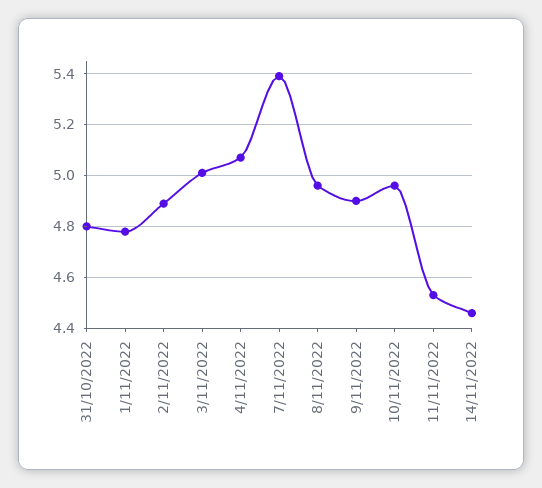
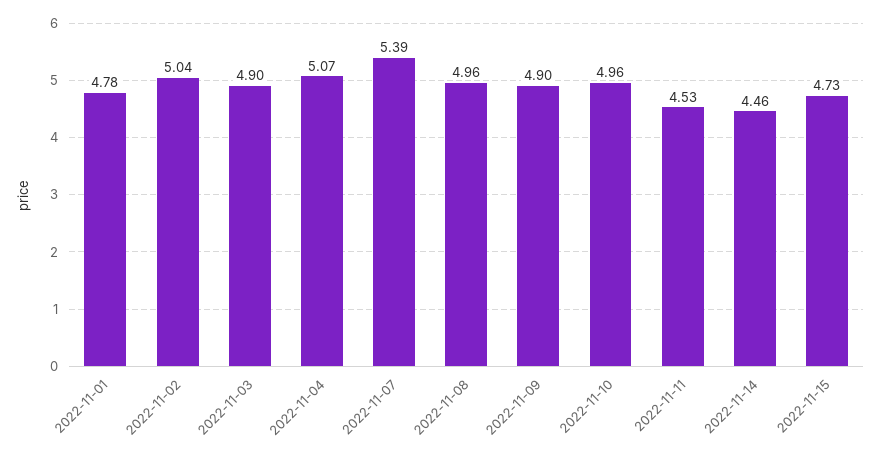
31/10/2022: 4.8 -> none
2/11/2022: 4.9 -> 5.04
3/11/2022: 5 -> 4.9
2022-11-15: none -> 4.73

